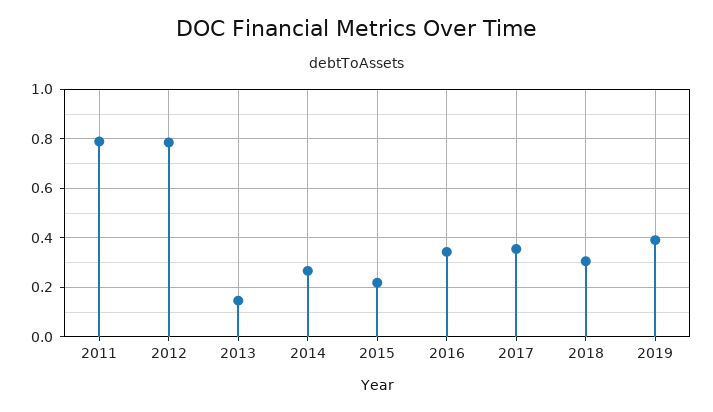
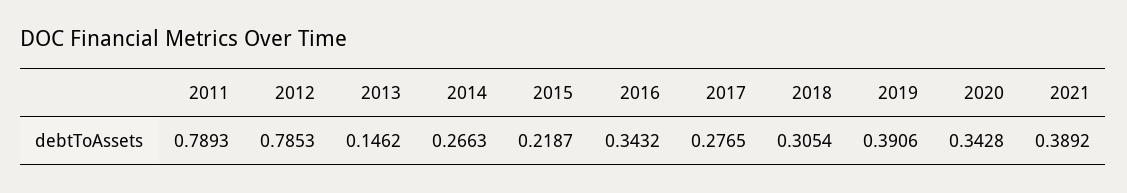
2017: 0.35 -> 0.2765
2020: none -> 0.3428
2021: none -> 0.3892

